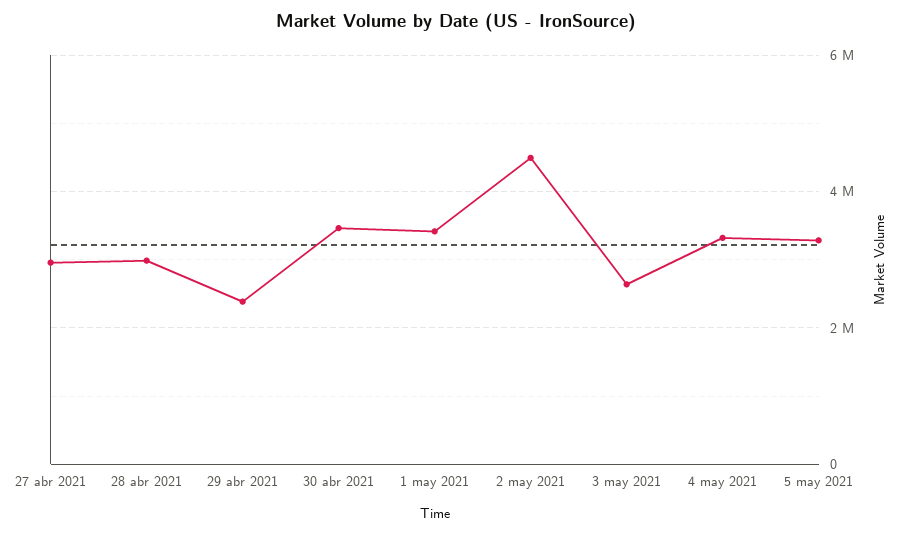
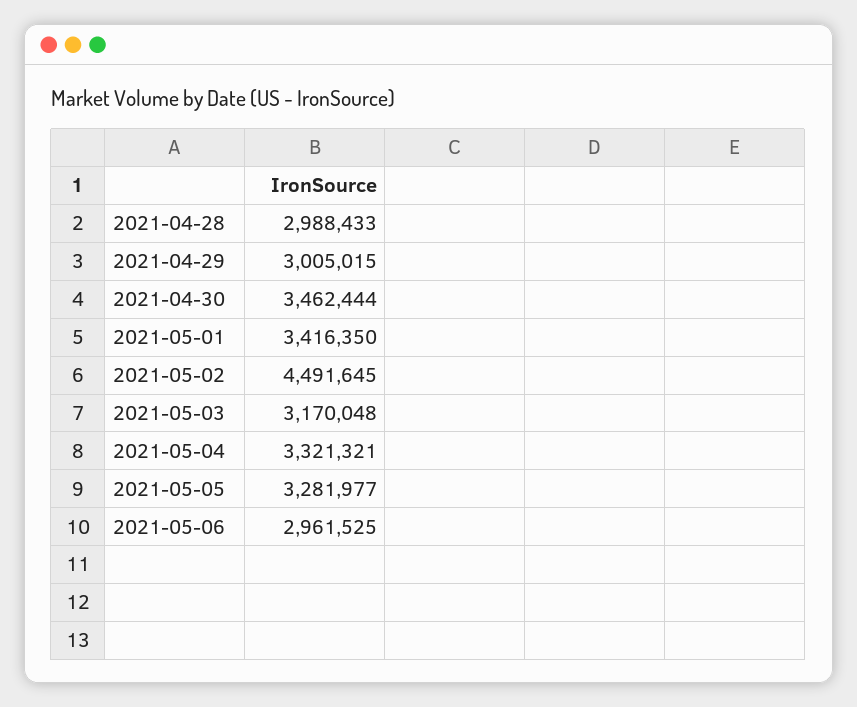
27 abr 2021: 3000000 -> none
29 abr 2021: 2400000 -> 3005015
3 may 2021: 2600000 -> 3170048
2021-05-06: none -> 2961525

